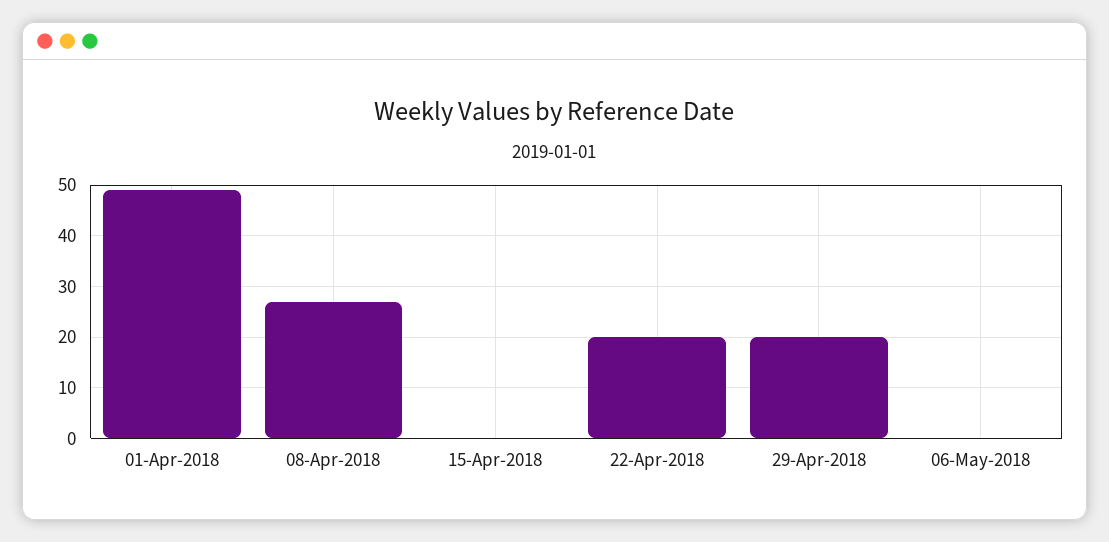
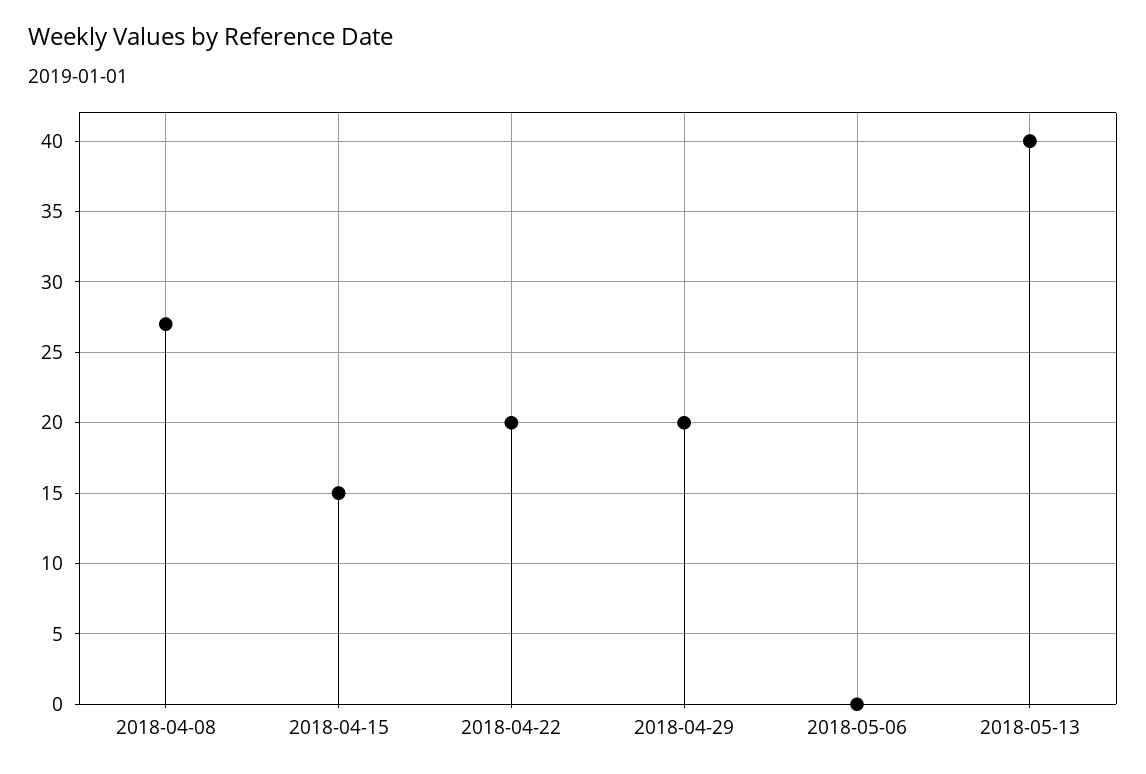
01-Apr-2018: 50 -> none
15-Apr-2018: 0 -> 15
2018-05-13: none -> 40

